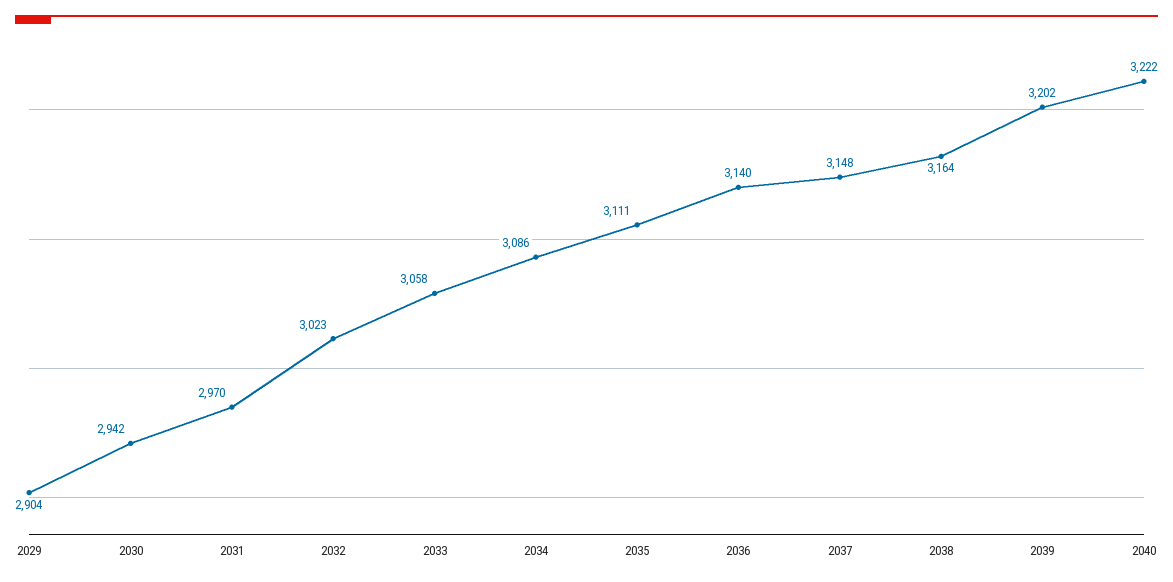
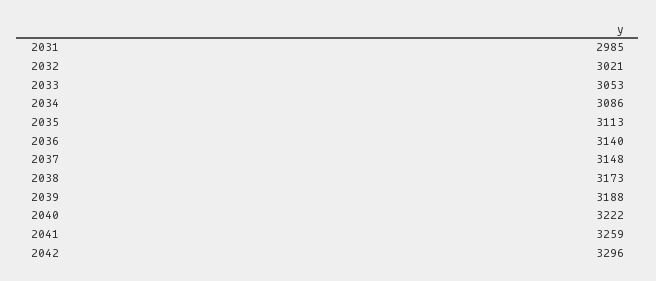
2029: 2904 -> none
2030: 2942 -> none
2031: 2970 -> 2985
2032: 3023 -> 3021
2033: 3058 -> 3053
2035: 3111 -> 3113
2038: 3164 -> 3173
2039: 3202 -> 3188
2041: none -> 3259
2042: none -> 3296

